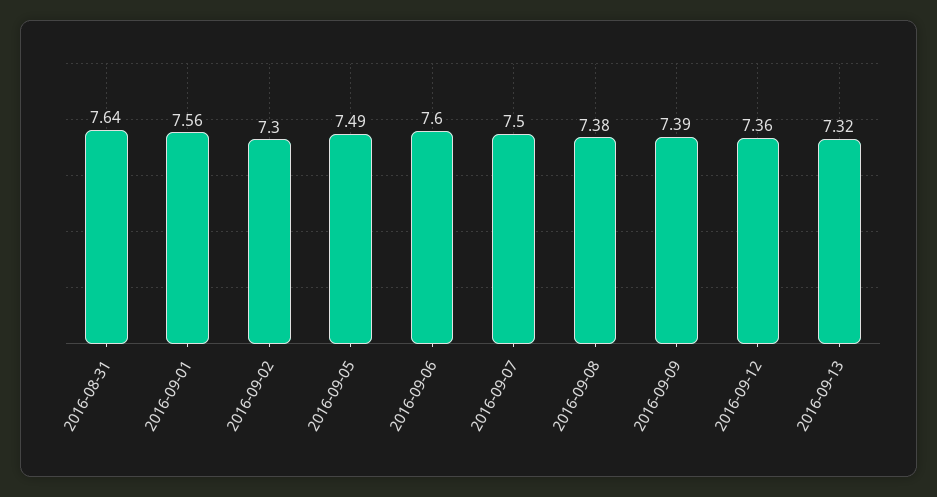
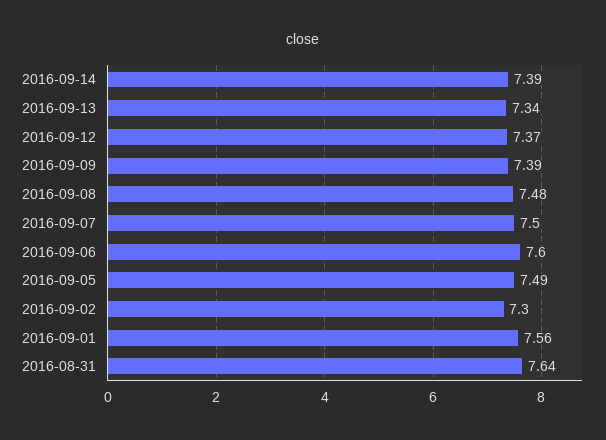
2016-09-08: 7.38 -> 7.48
2016-09-12: 7.36 -> 7.37
2016-09-13: 7.32 -> 7.34
2016-09-14: none -> 7.39

